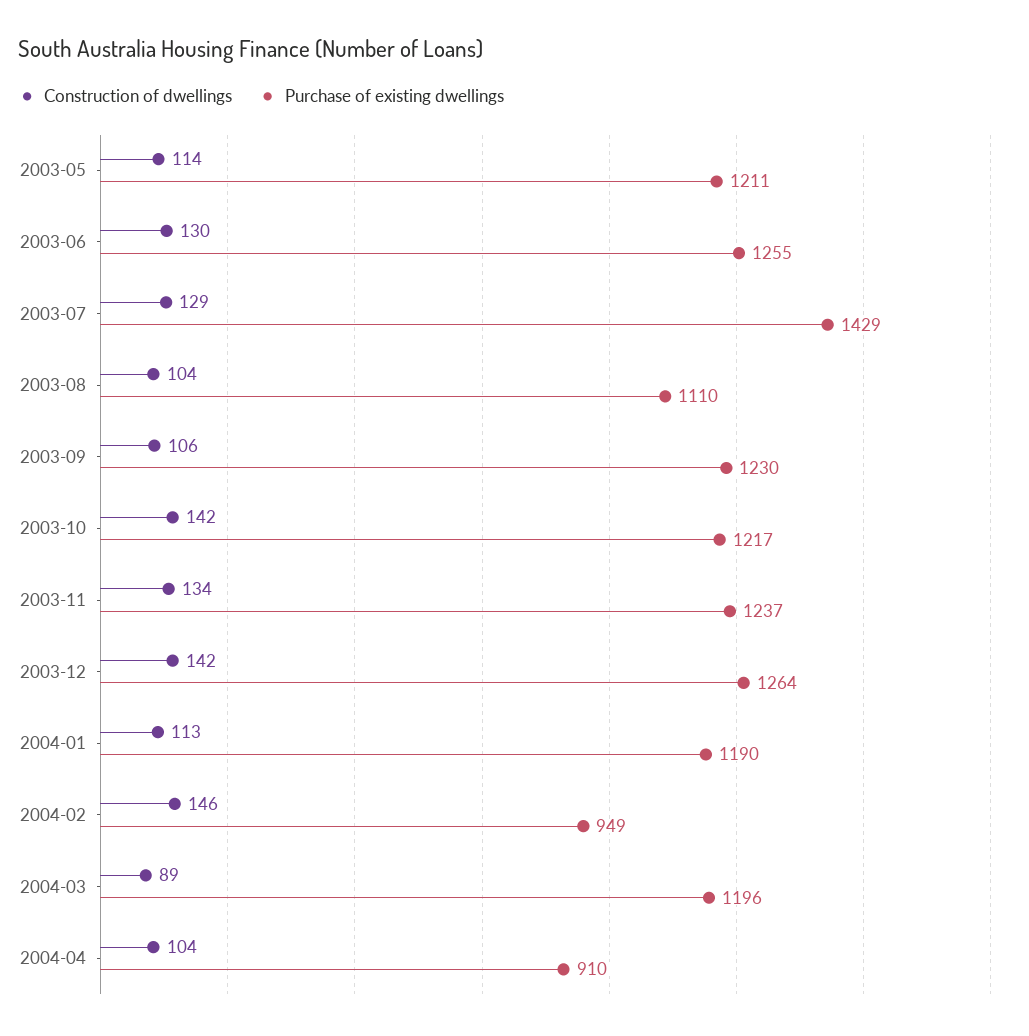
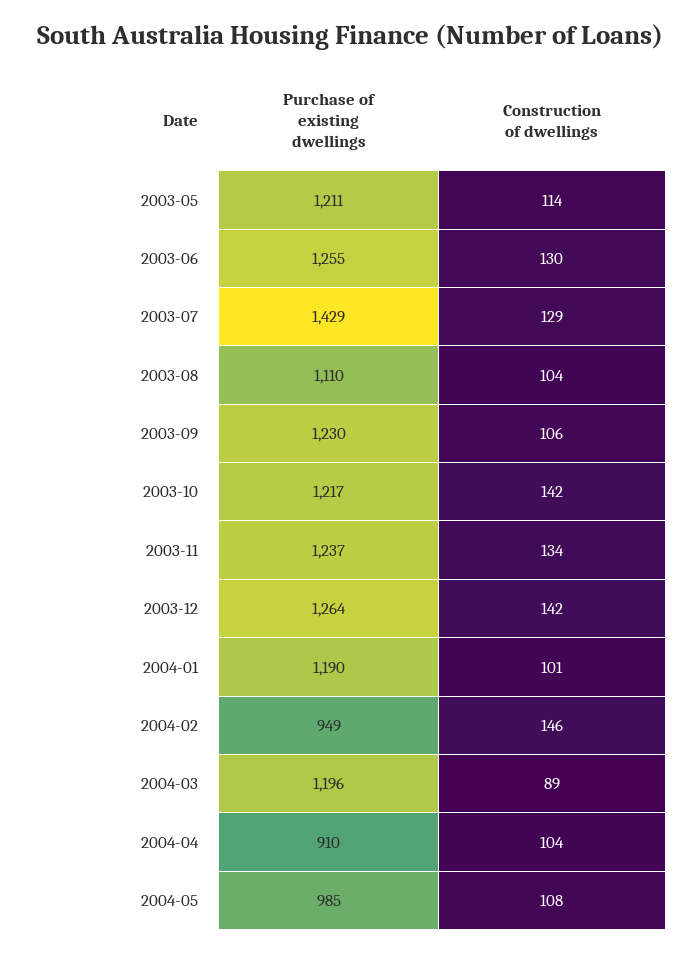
Construction of dwellings, 2004-01: 113 -> 101
Purchase of existing dwellings, 2004-05: none -> 985
Construction of dwellings, 2004-05: none -> 108

